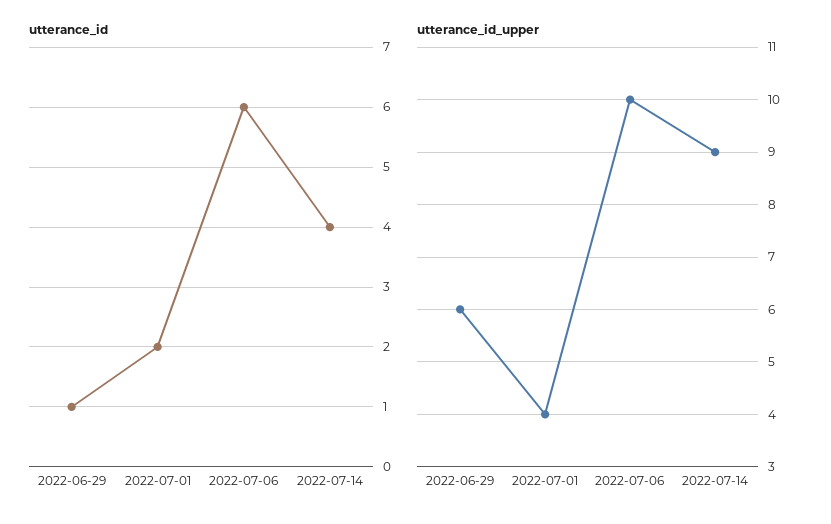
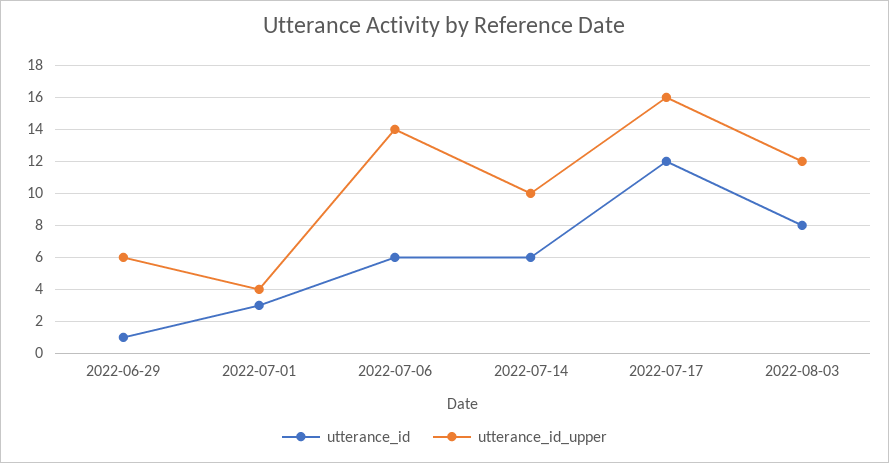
utterance_id, 2022-07-01: 2 -> 3
utterance_id, 2022-07-14: 4 -> 6
utterance_id_upper, 2022-07-06: 10 -> 14
utterance_id_upper, 2022-07-14: 9 -> 10
utterance_id, 2022-07-17: none -> 12
utterance_id_upper, 2022-07-17: none -> 16
utterance_id, 2022-08-03: none -> 8
utterance_id_upper, 2022-08-03: none -> 12

